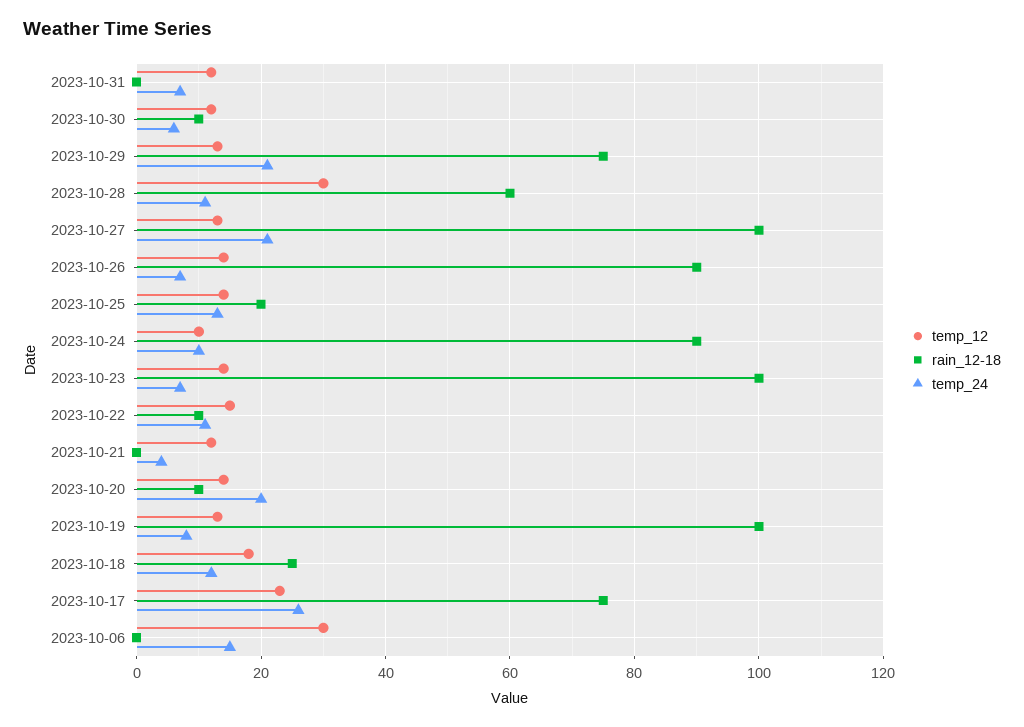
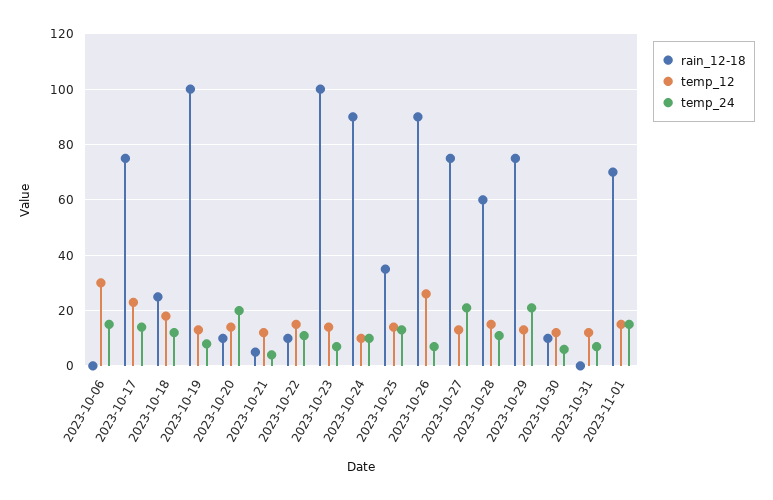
temp_12, 2023-10-28: 30 -> 15
rain_12-18, 2023-10-27: 100 -> 75
temp_12, 2023-10-26: 15 -> 25
rain_12-18, 2023-10-25: 20 -> 35
rain_12-18, 2023-10-21: 0 -> 5
temp_24, 2023-10-17: 25 -> 15
rain_12-18, 2023-11-01: none -> 70
temp_12, 2023-11-01: none -> 15
temp_24, 2023-11-01: none -> 15

